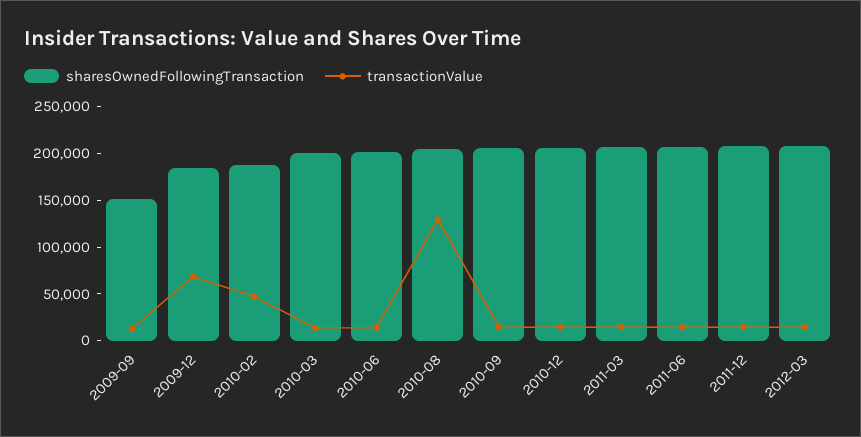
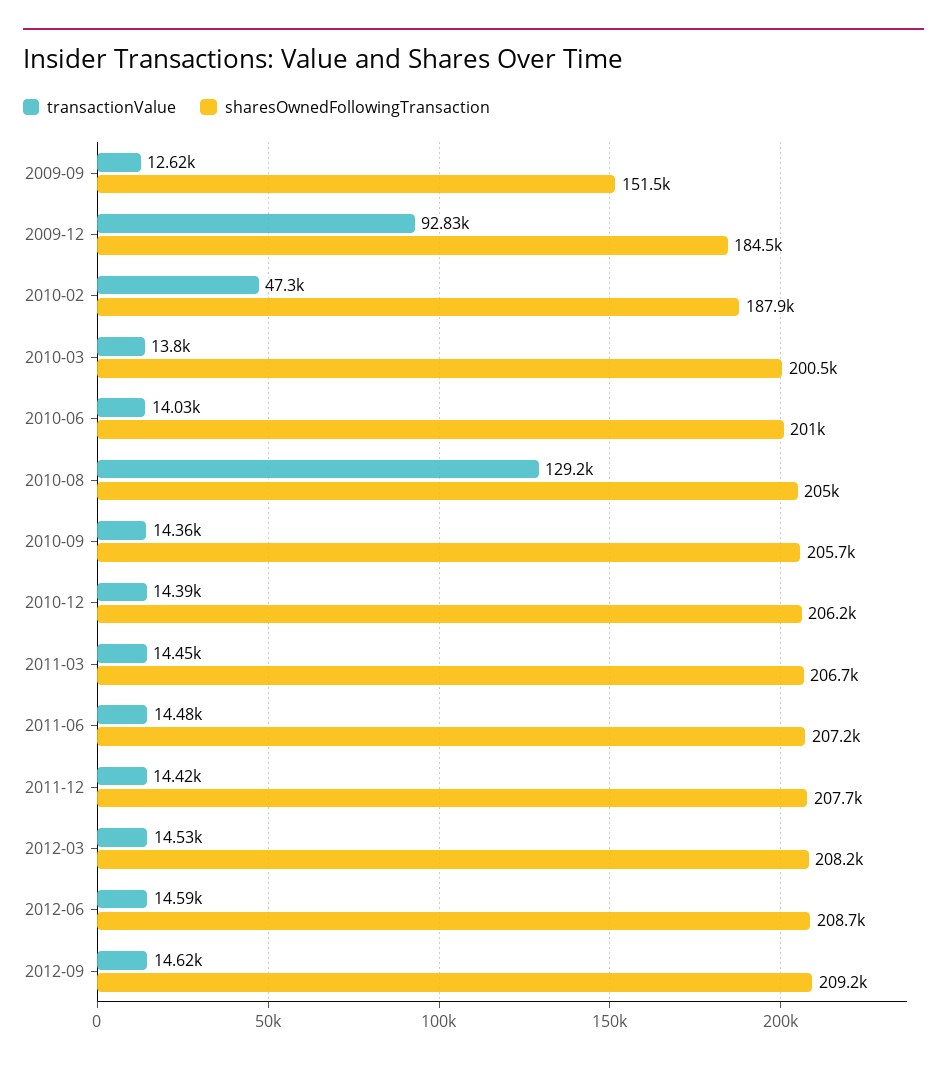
transactionValue, 2009-12: 70000 -> 92830
transactionValue, 2012-06: none -> 14590
sharesOwnedFollowingTransaction, 2012-06: none -> 208700
transactionValue, 2012-09: none -> 14620
sharesOwnedFollowingTransaction, 2012-09: none -> 209200

